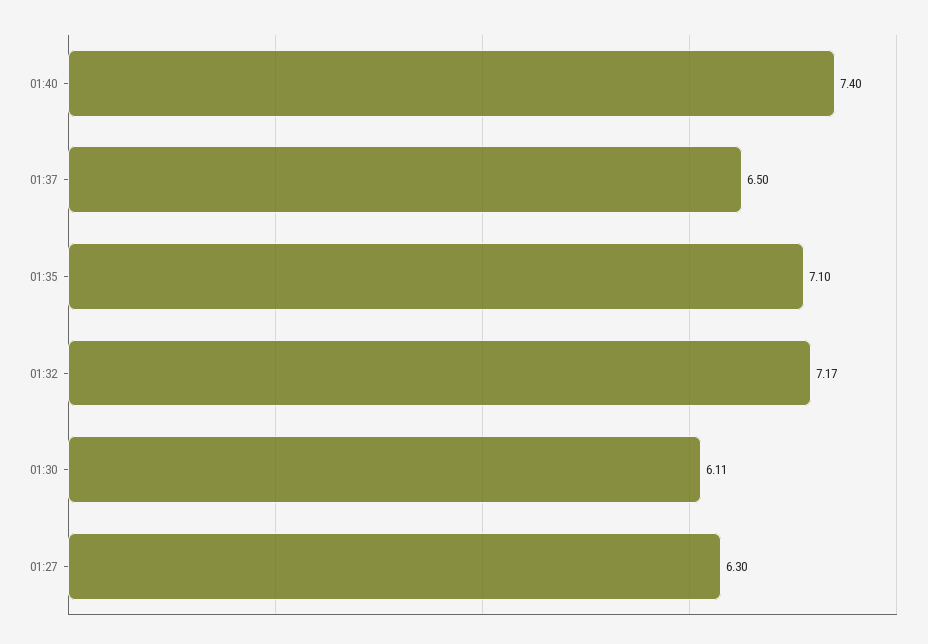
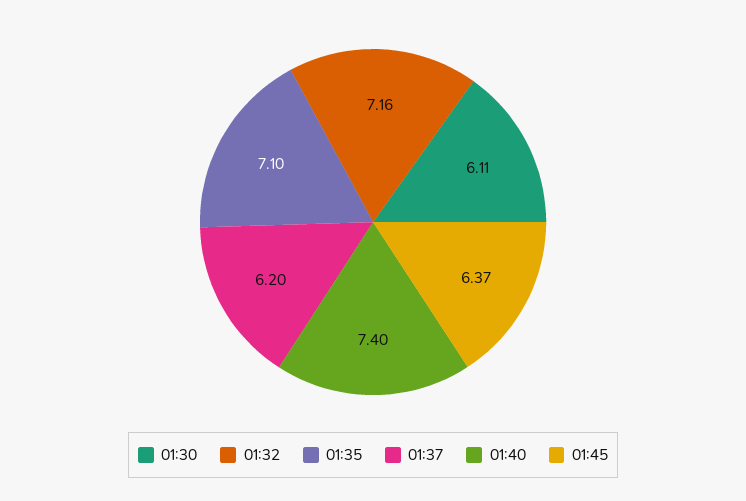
01:37: 6.5 -> 6.2
01:32: 7.17 -> 7.16
01:27: 6.3 -> none
01:45: none -> 6.37

